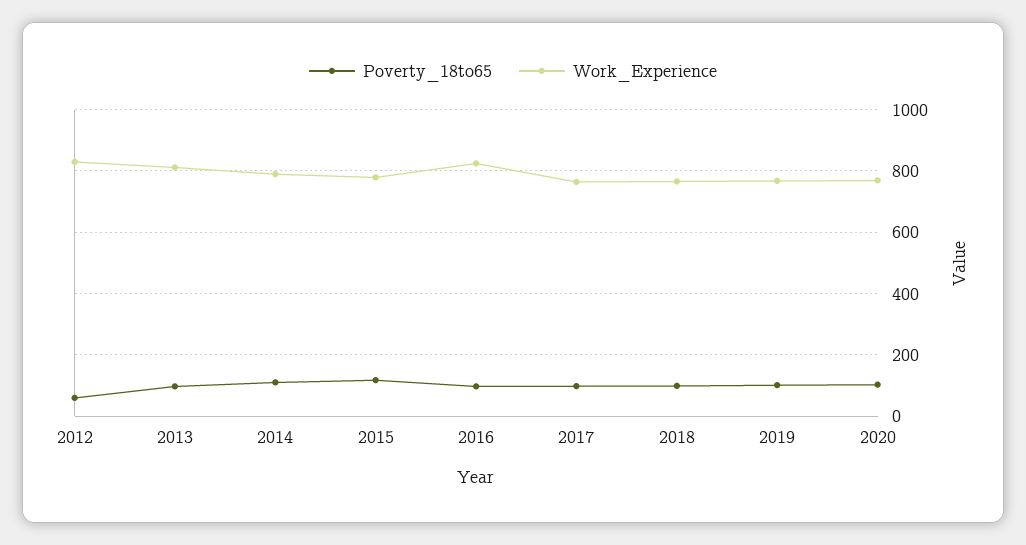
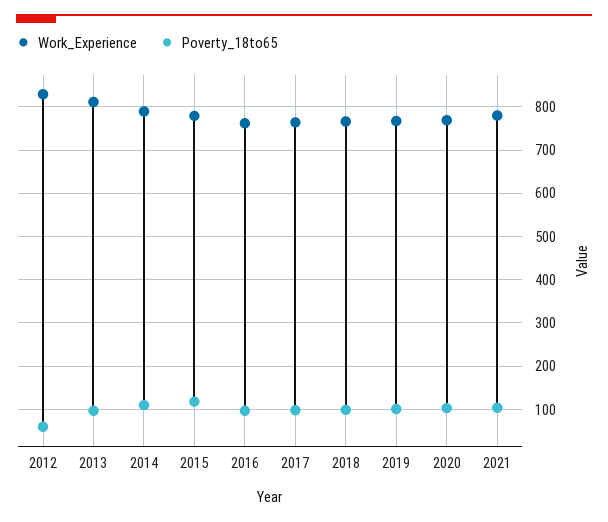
Work_Experience, 2016: 820 -> 760
Work_Experience, 2021: none -> 780
Poverty_18to65, 2021: none -> 100

